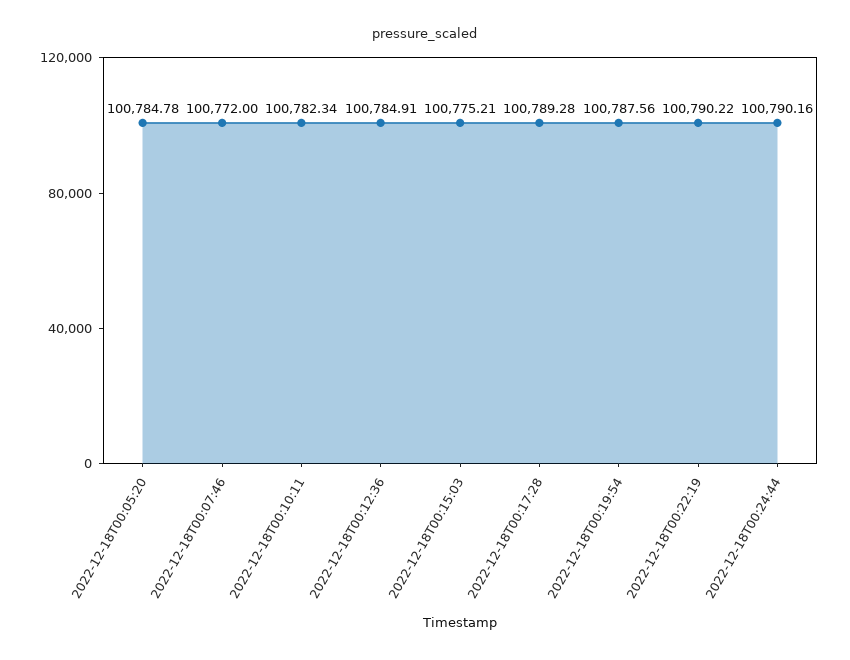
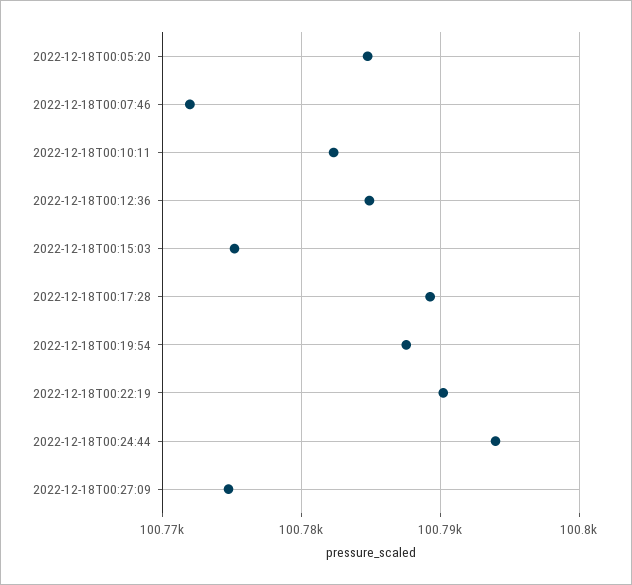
2022-12-18T00:24:44: 100790.16 -> 100794
2022-12-18T00:27:09: none -> 100775

